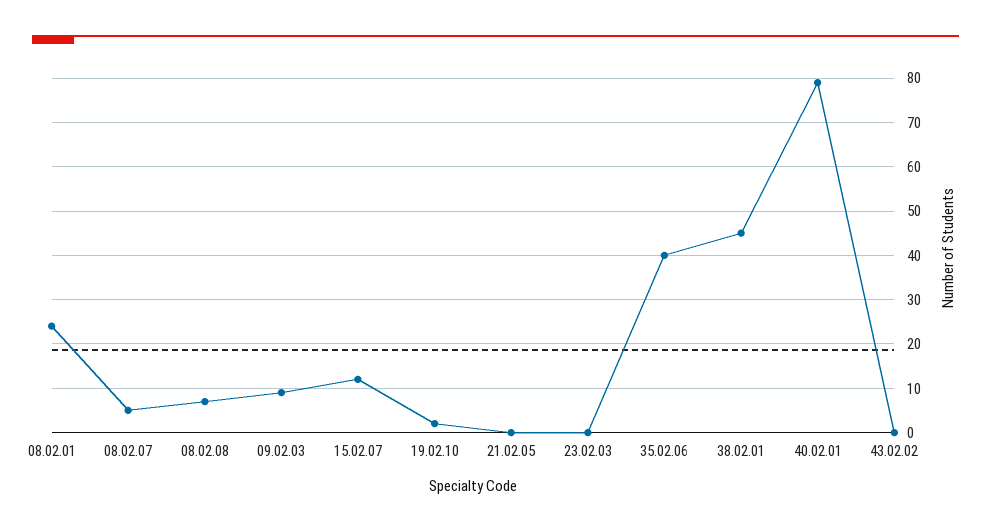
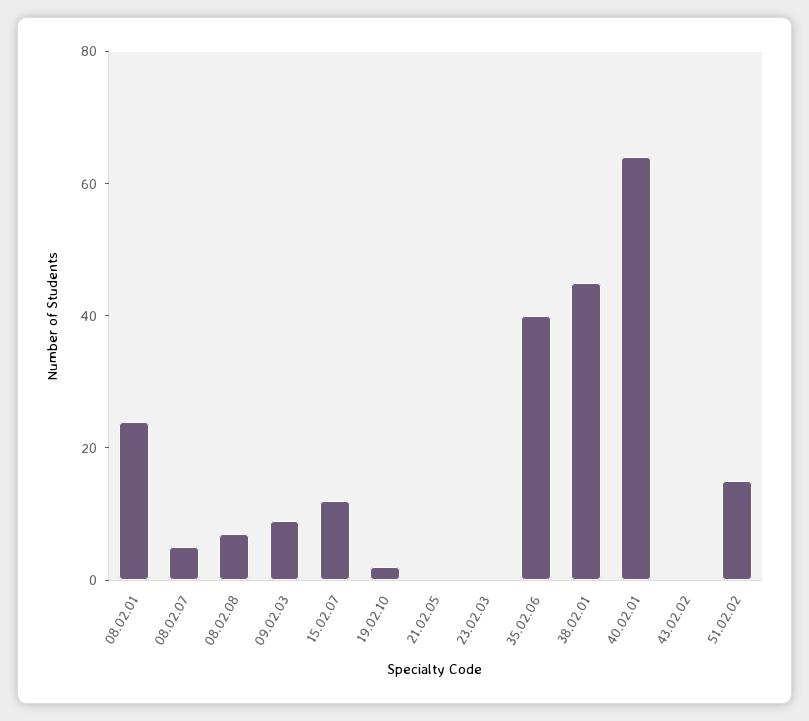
40.02.01: 80 -> 65
51.02.02: none -> 15

